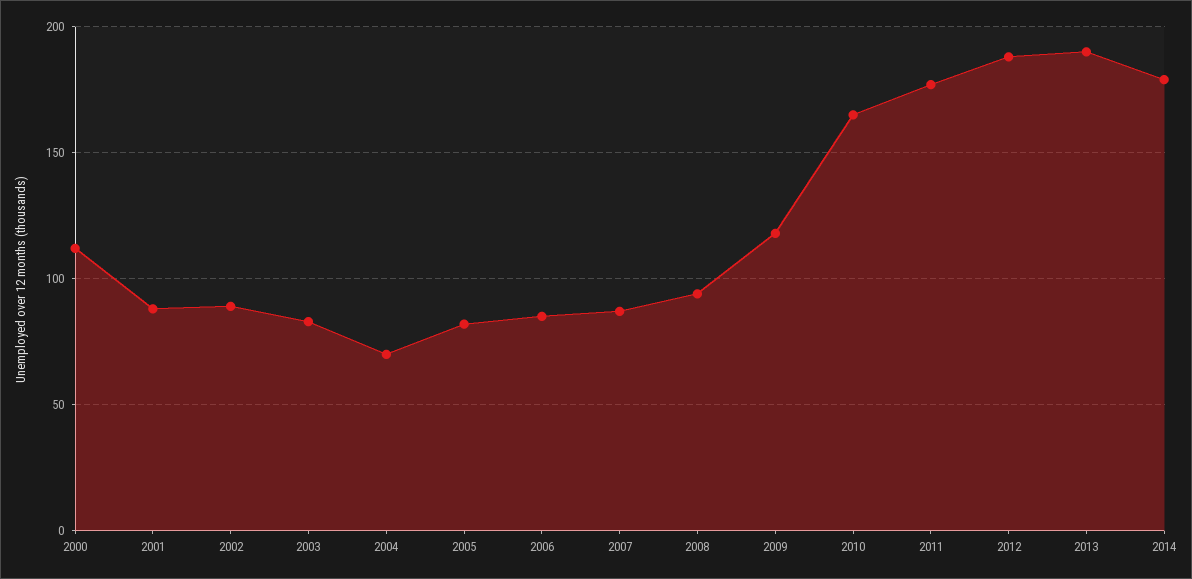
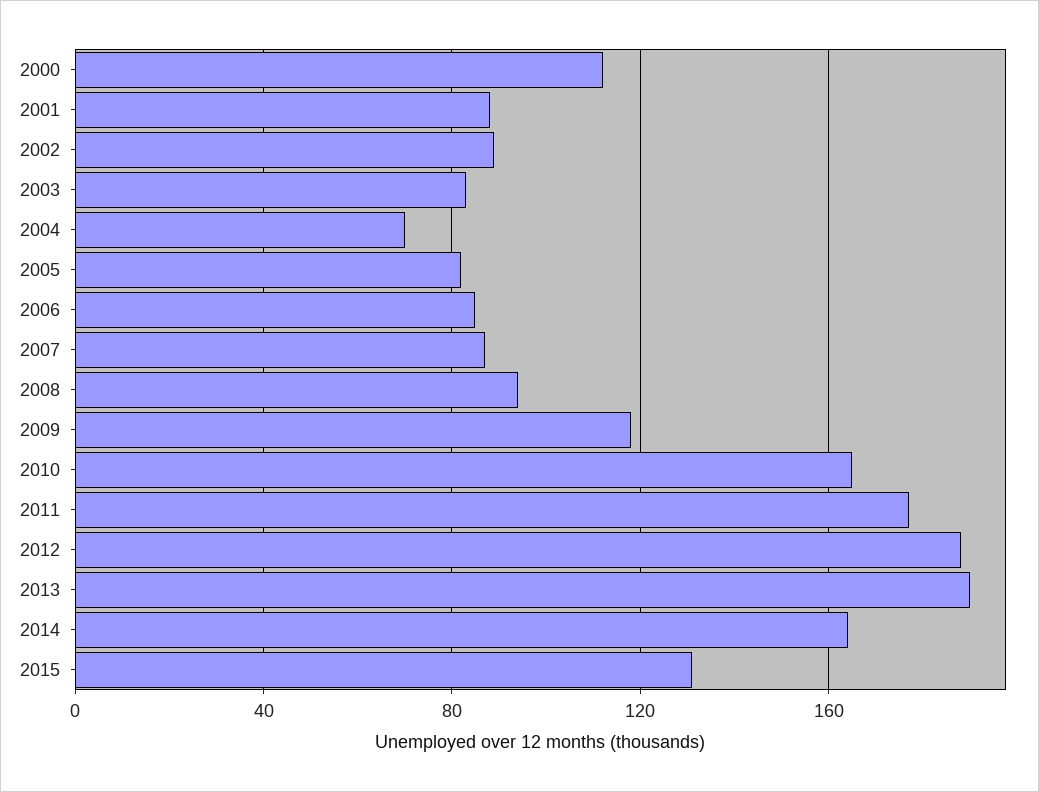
2014: 180 -> 165
2015: none -> 130

